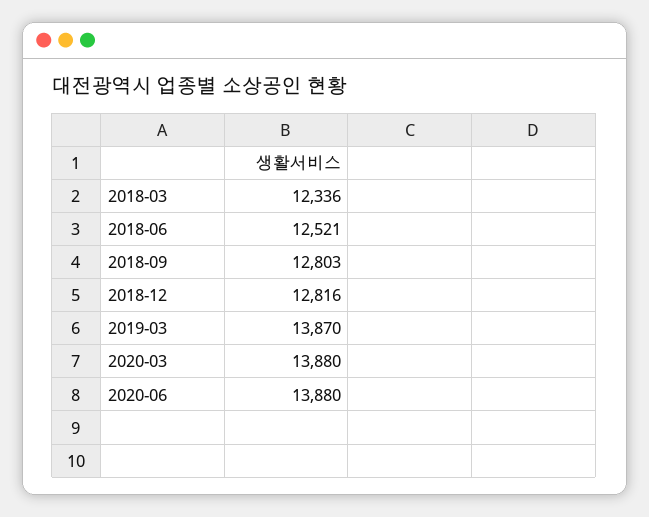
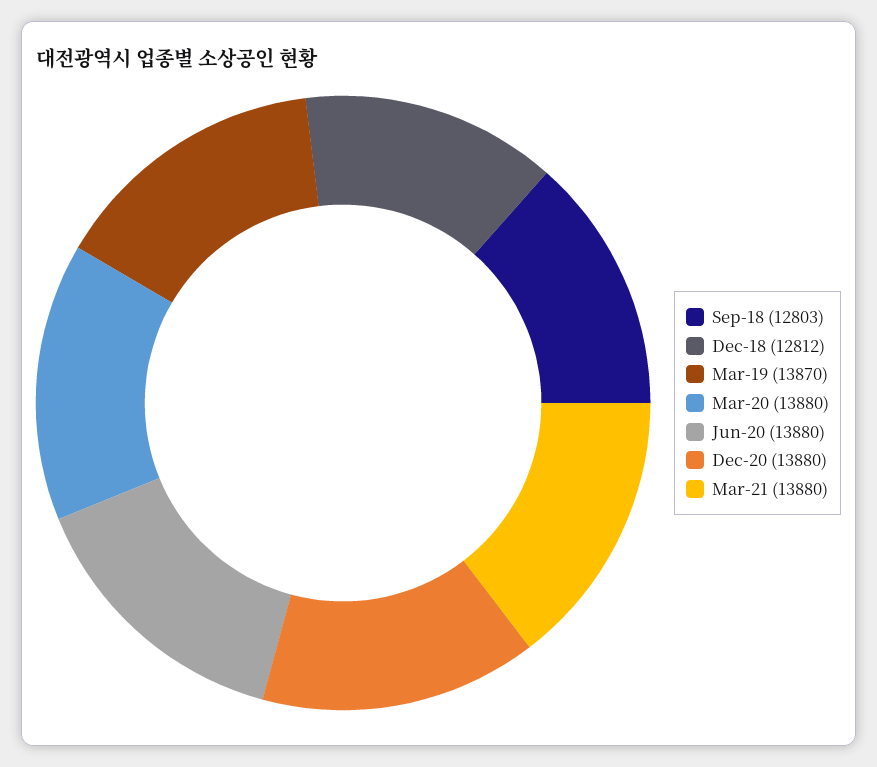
2018-03: 12336 -> none
2018-06: 12521 -> none
2018-12: 12816 -> 12812
Dec-20: none -> 13880
Mar-21: none -> 13880

